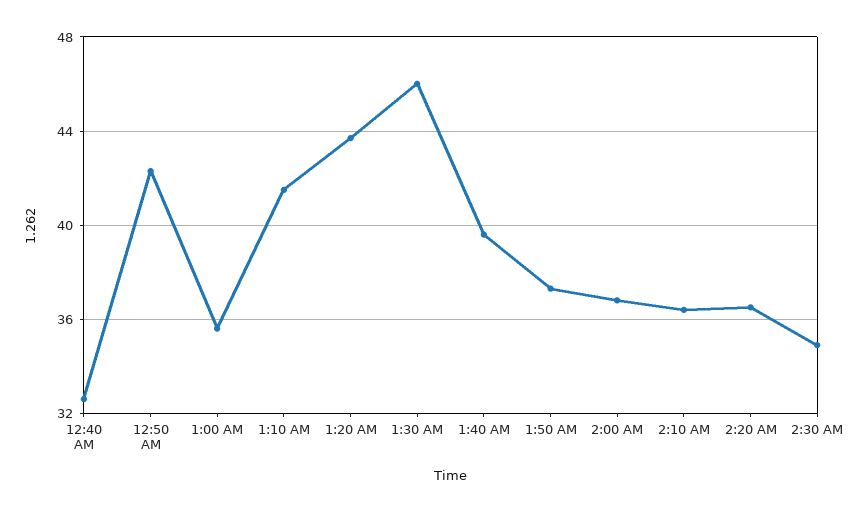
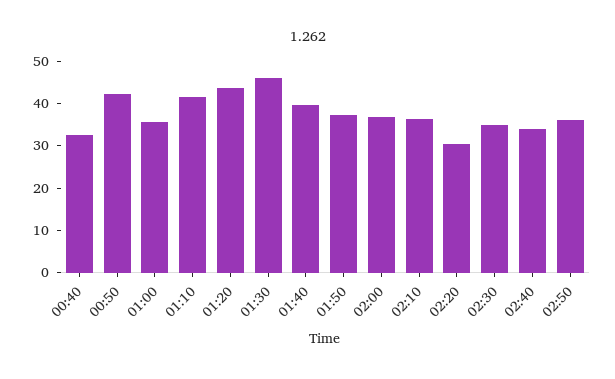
2:20 AM: 36.5 -> 30
02:40: none -> 34
02:50: none -> 36

